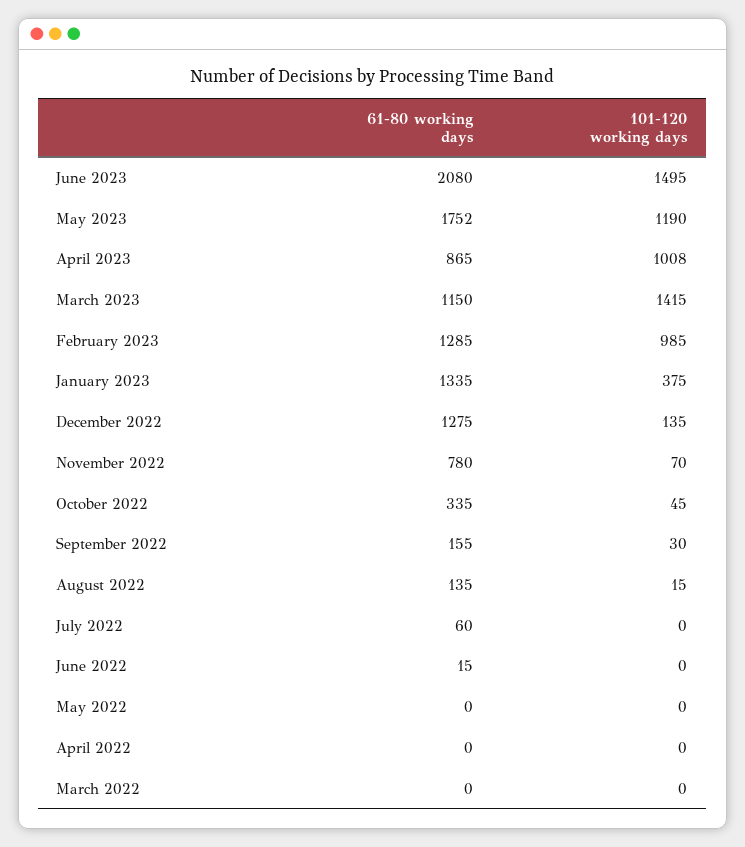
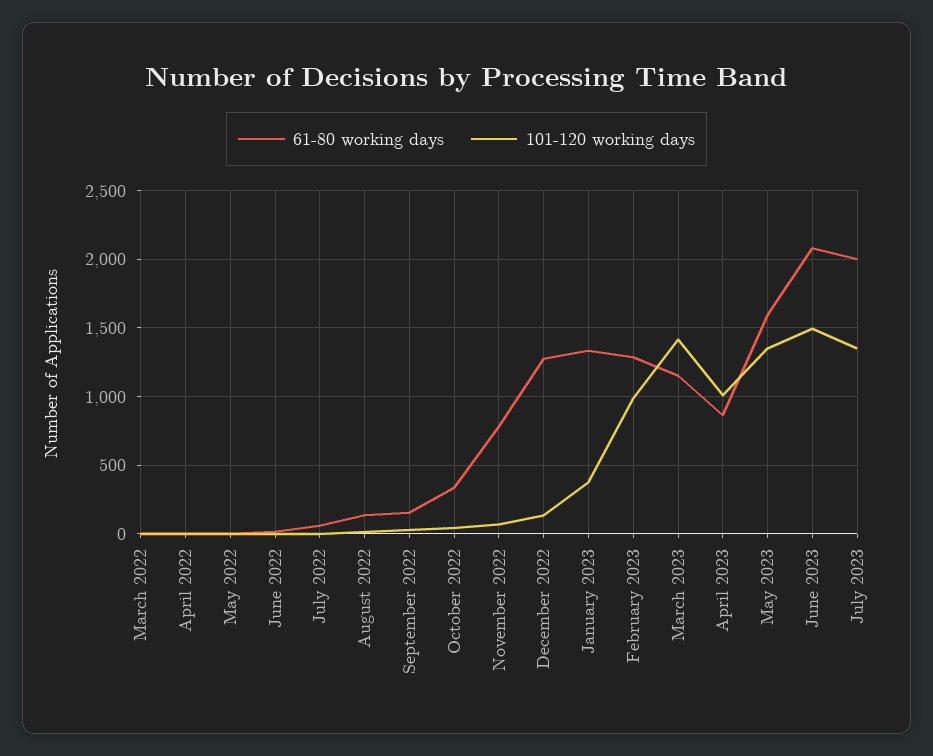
61-80 working days, May 2023: 1752 -> 1600
101-120 working days, May 2023: 1190 -> 1350
61-80 working days, July 2023: none -> 2000
101-120 working days, July 2023: none -> 1350

